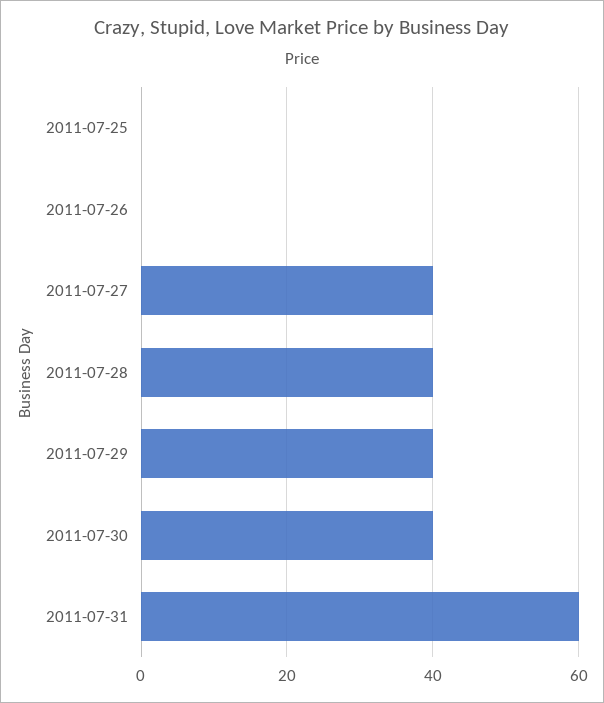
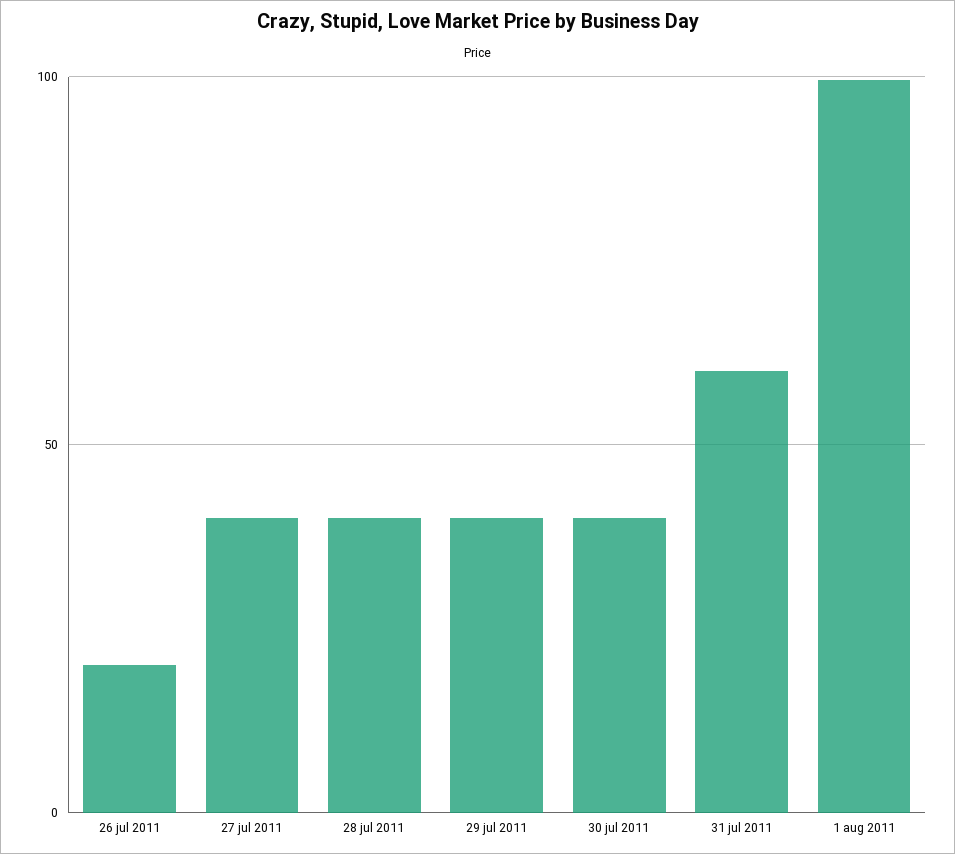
2011-07-25: 0 -> none
2011-07-26: 0 -> 20
1 aug 2011: none -> 100

